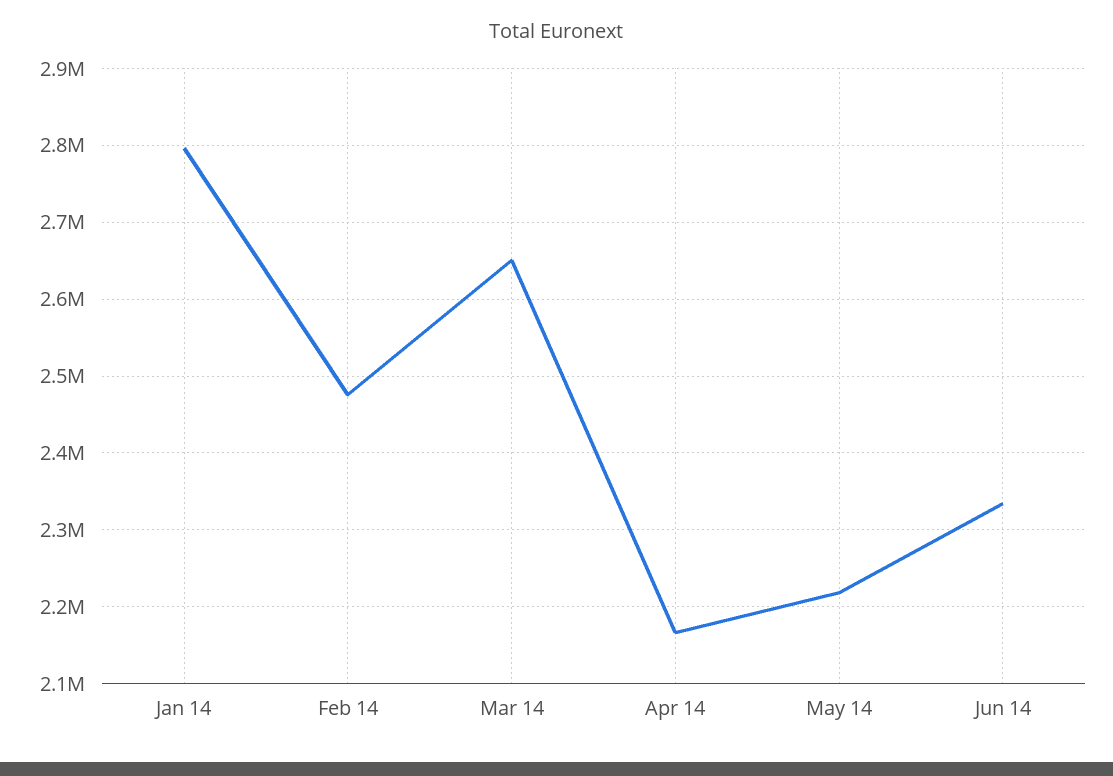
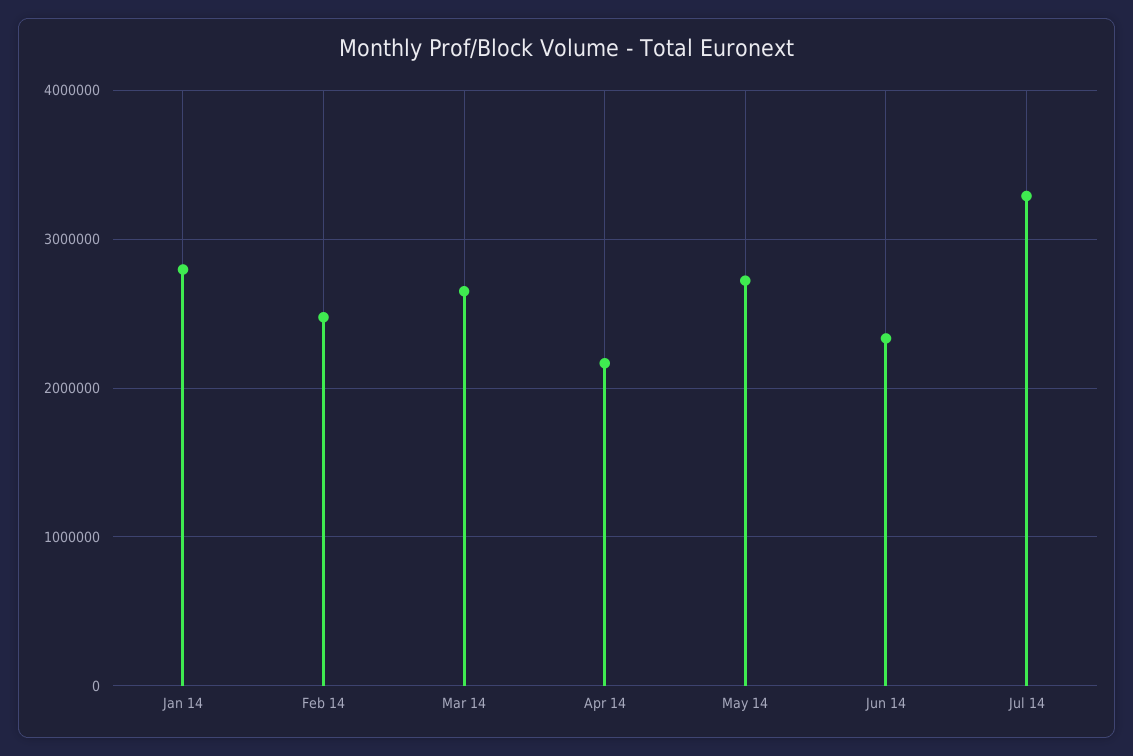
May 14: 2220000 -> 2700000
Jul 14: none -> 3300000

